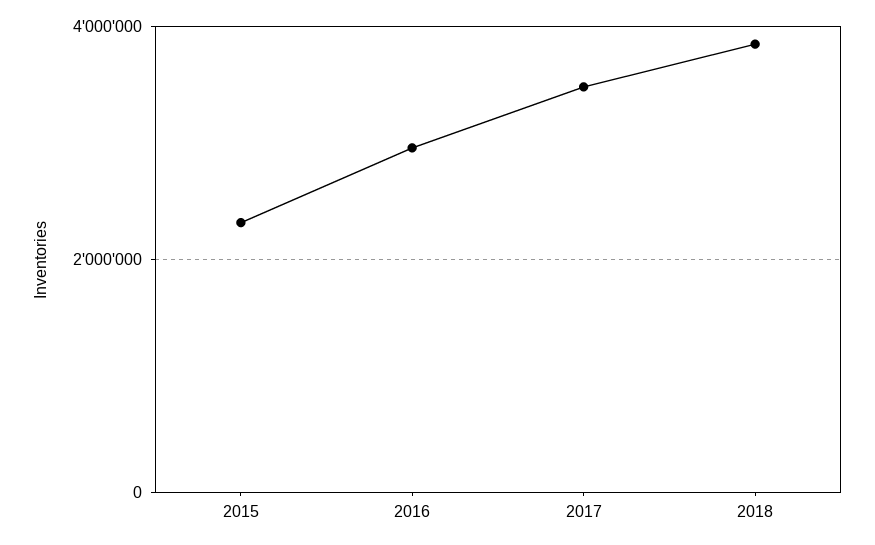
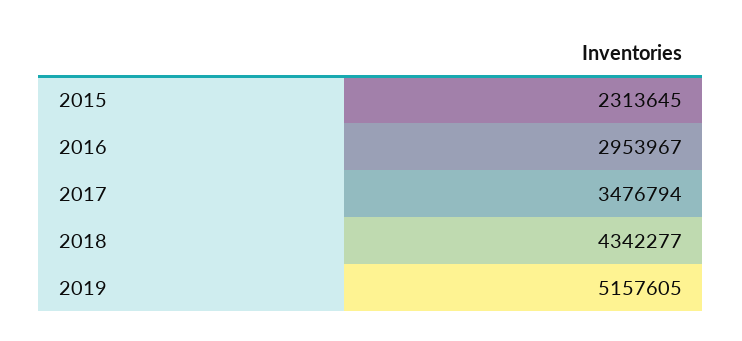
2018: 3800000 -> 4342277
2019: none -> 5157605

